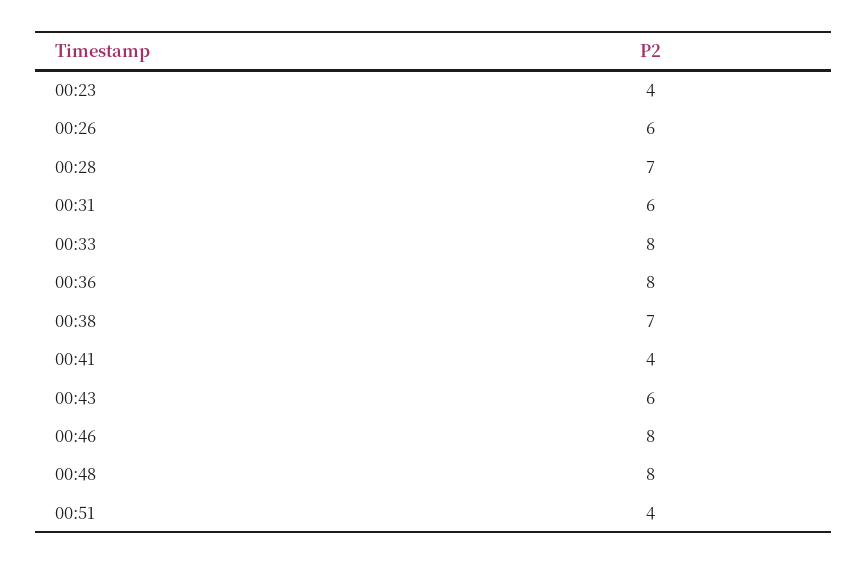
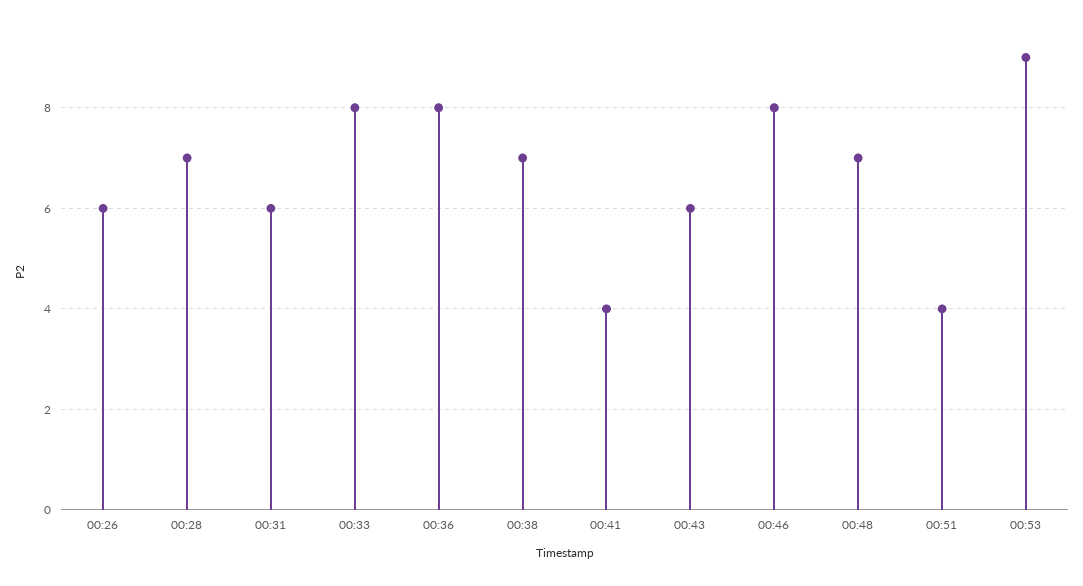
00:23: 4 -> none
00:48: 8 -> 7
00:53: none -> 9

